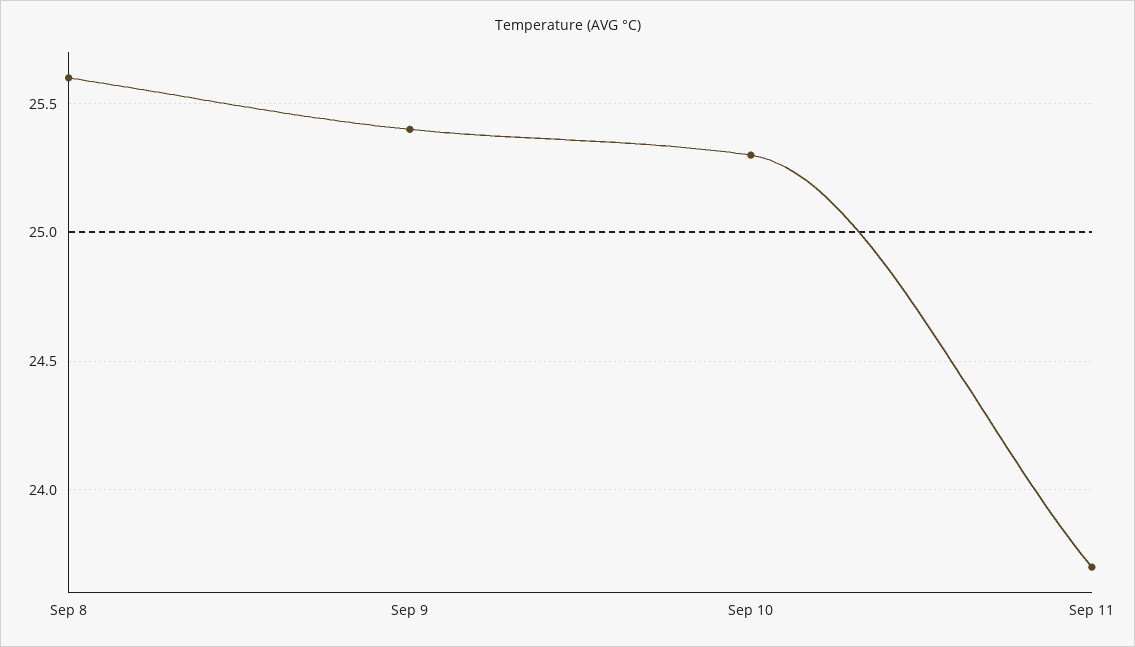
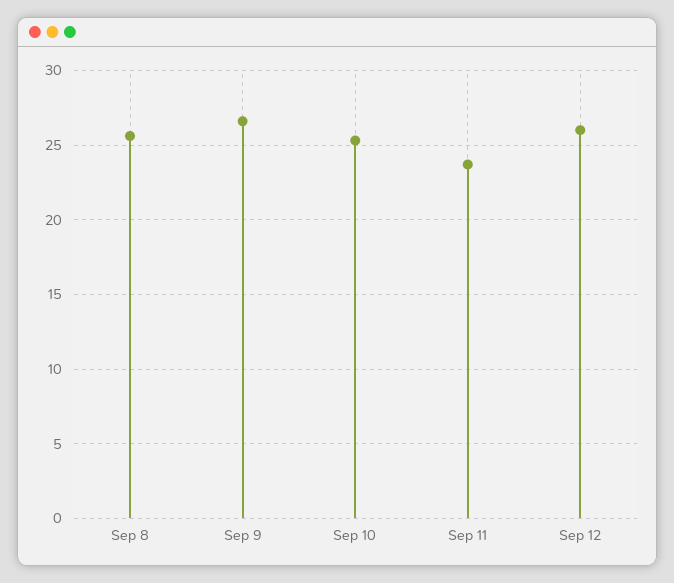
Sep 9: 25.4 -> 26.5
Sep 12: none -> 26

